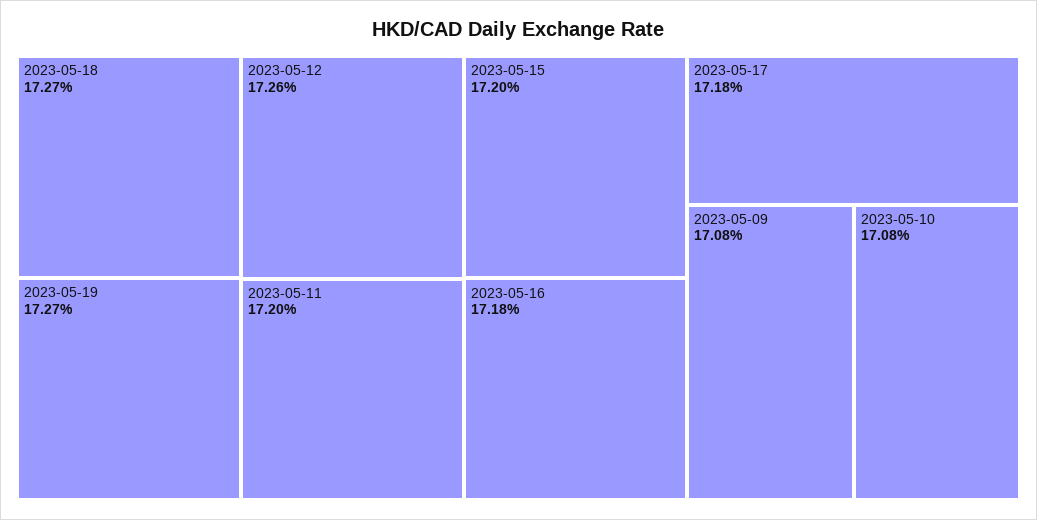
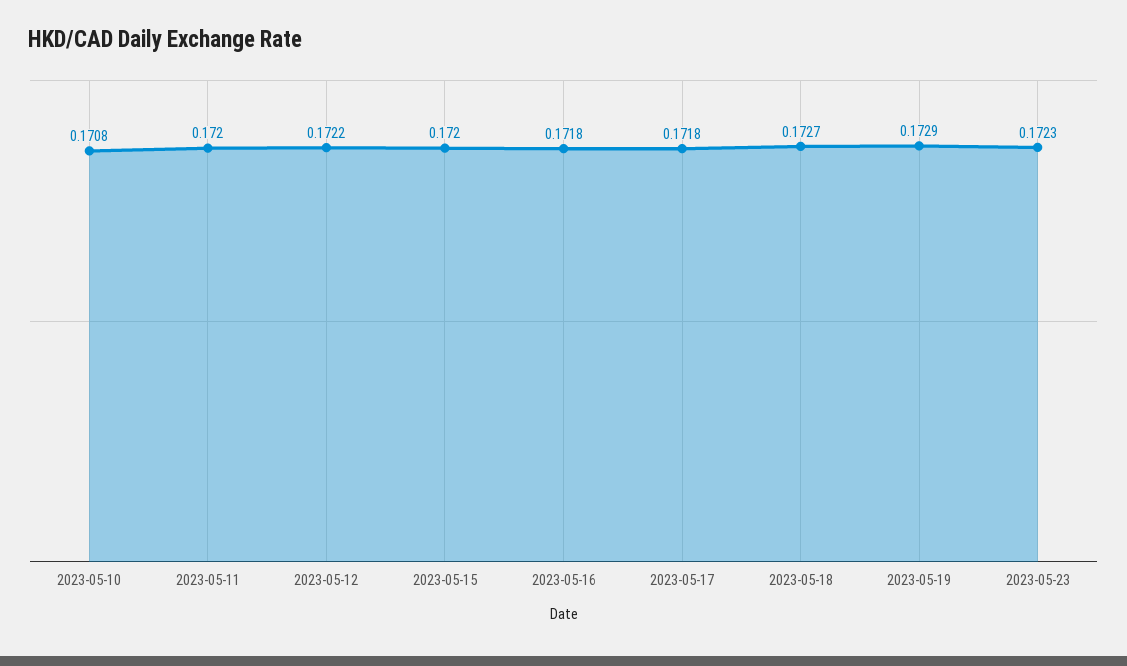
2023-05-19: 0.1727 -> 0.1729
2023-05-12: 0.1726 -> 0.1722
2023-05-09: 0.1708 -> none
2023-05-23: none -> 0.1723

